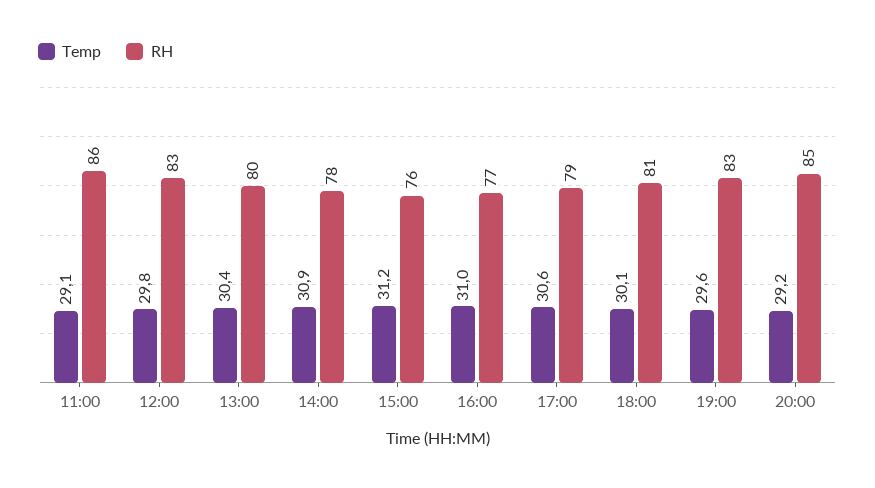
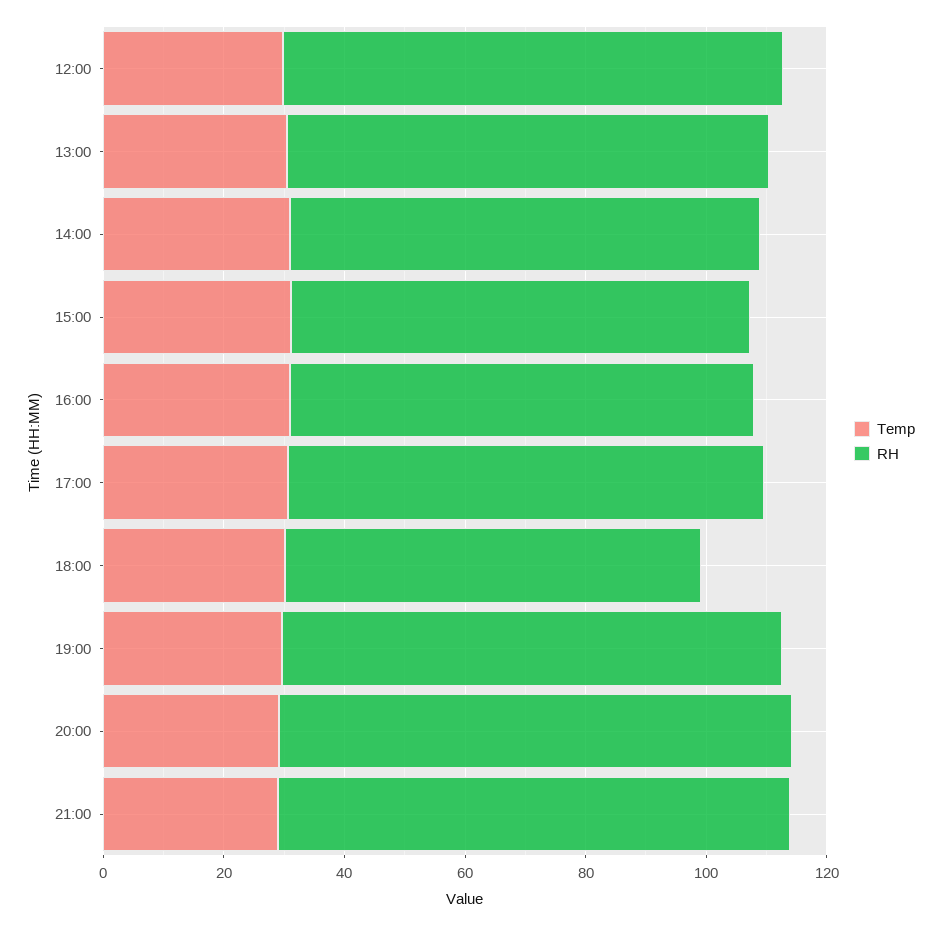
Temp, 11:00: 29.1 -> none
RH, 11:00: 86 -> none
RH, 18:00: 81 -> 70
Temp, 21:00: none -> 30
RH, 21:00: none -> 85

